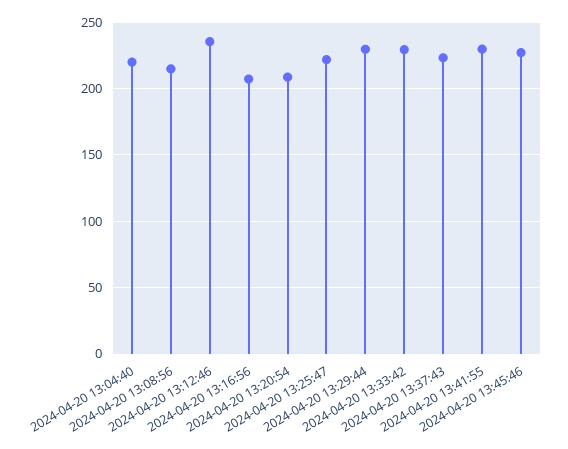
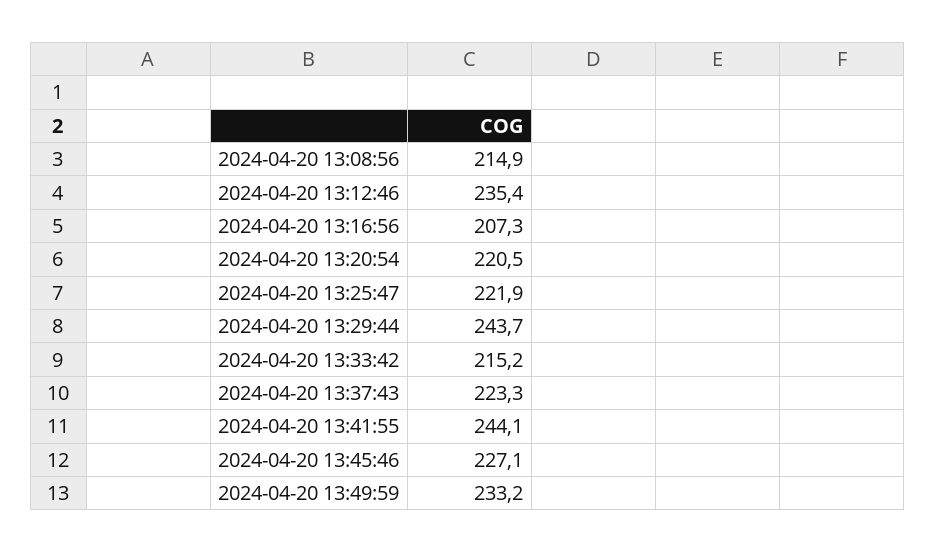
2024-04-20 13:04:40: 220 -> none
2024-04-20 13:20:54: 210 -> 220.5
2024-04-20 13:29:44: 230 -> 243.7
2024-04-20 13:33:42: 230 -> 215.2
2024-04-20 13:41:55: 230 -> 244.1
2024-04-20 13:49:59: none -> 233.2

